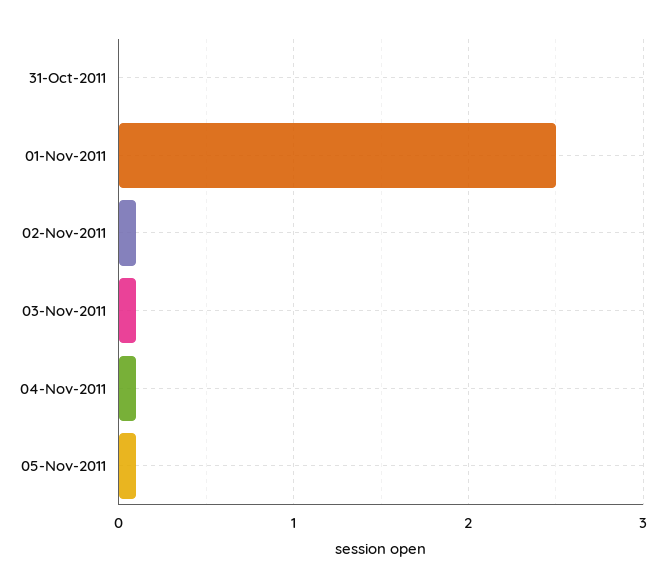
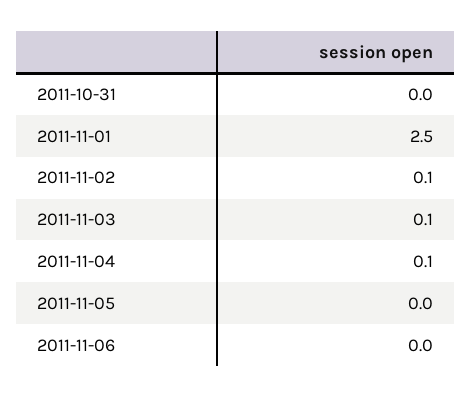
05-Nov-2011: 0.1 -> 0
2011-11-06: none -> 0

